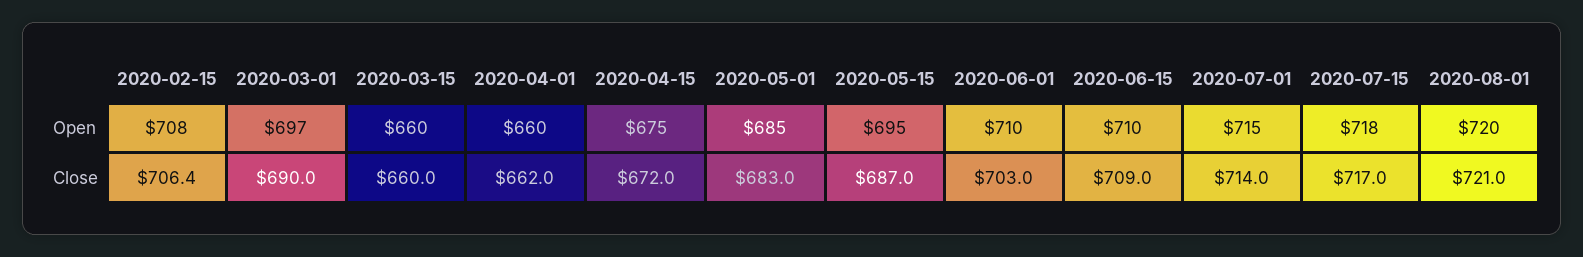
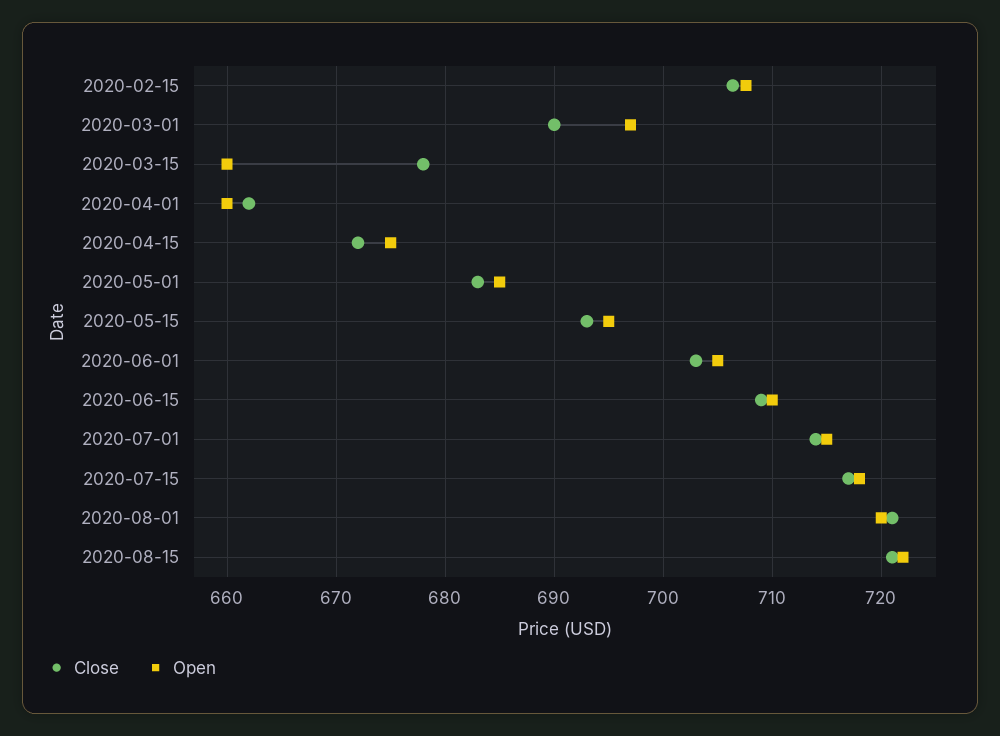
Open, 2020-06-01: 710 -> 705
Close, 2020-03-15: 660 -> 678
Close, 2020-05-15: 687 -> 693
Close, 2020-08-15: none -> 721
Open, 2020-08-15: none -> 722

